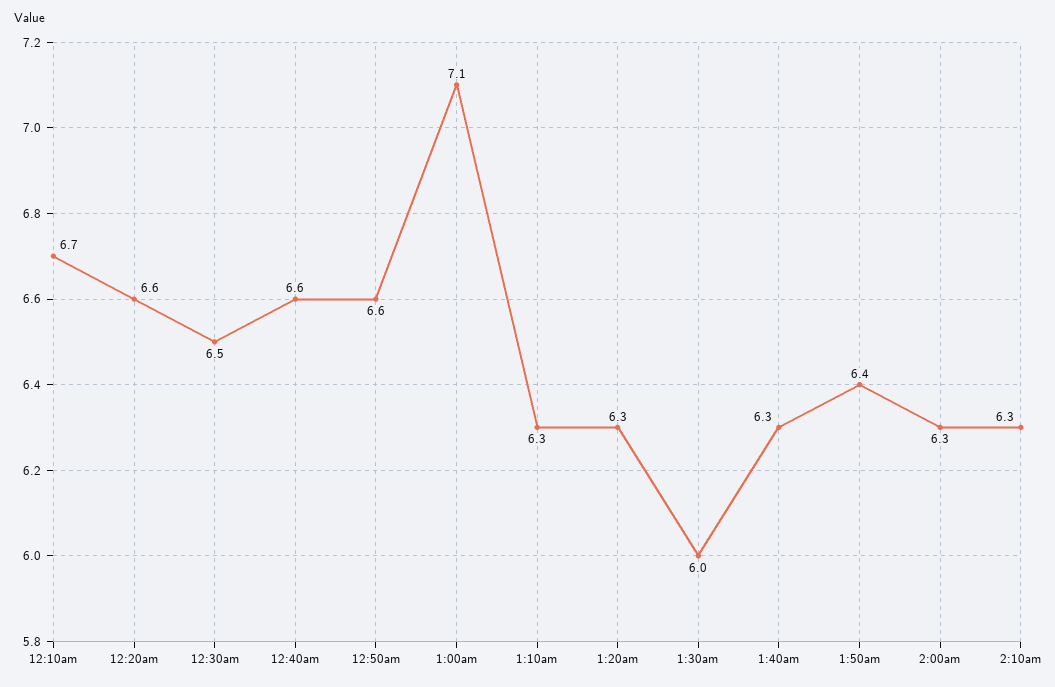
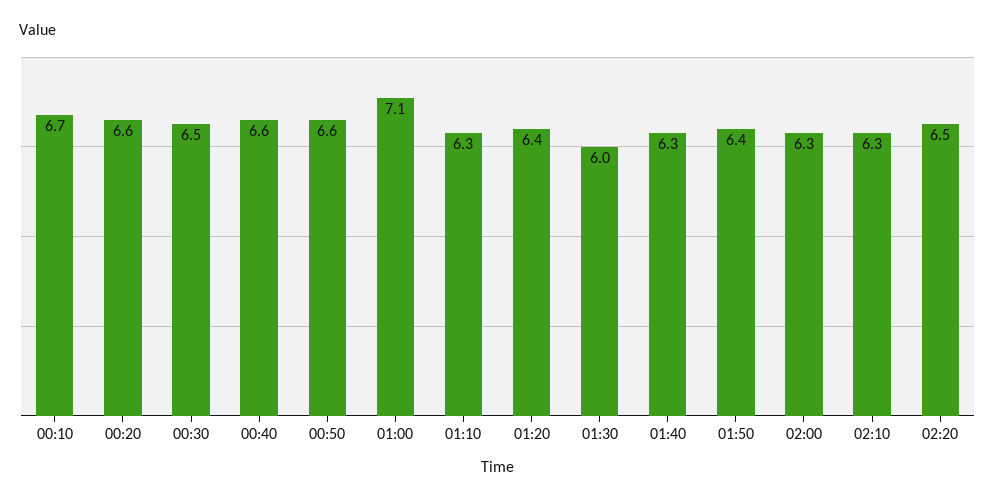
1:20am: 6.3 -> 6.4
02:20: none -> 6.5

